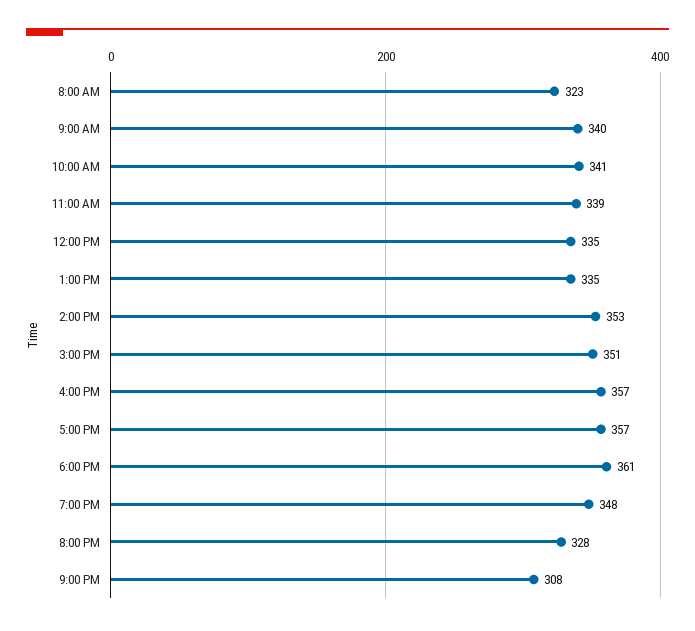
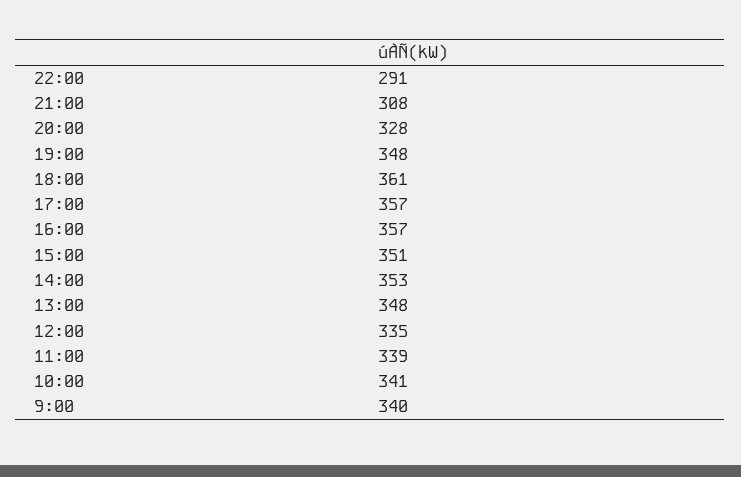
8:00 AM: 323 -> none
1:00 PM: 335 -> 348
22:00: none -> 291

